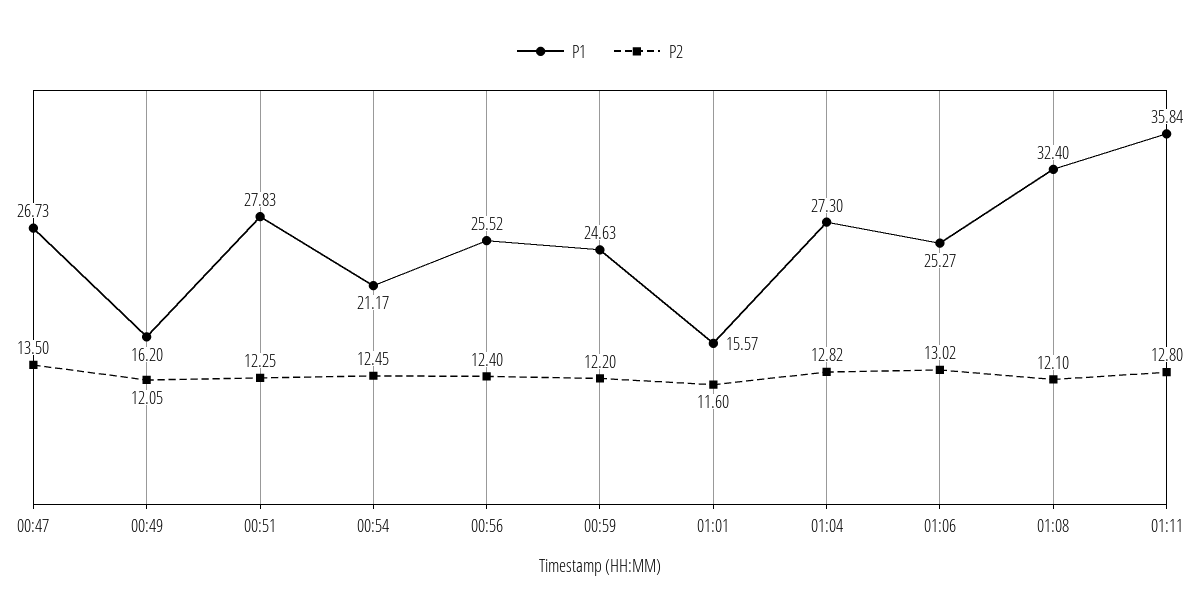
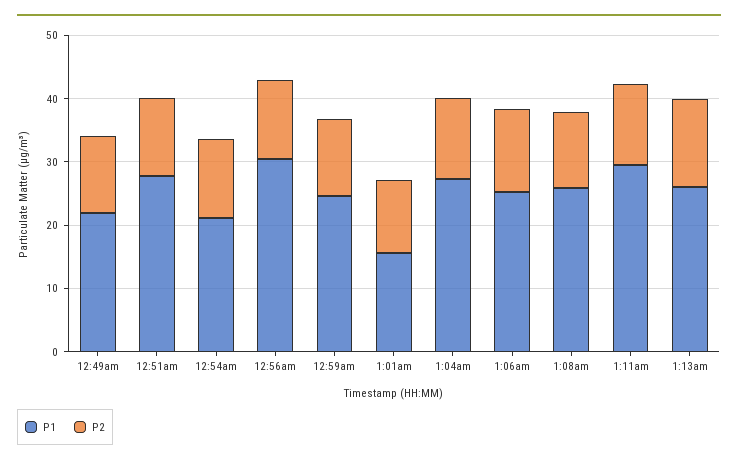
P1, 00:47: 26.73 -> none
P2, 00:47: 13.5 -> none
P1, 00:49: 16.2 -> 22
P1, 00:56: 25.52 -> 30
P1, 01:08: 32.4 -> 26
P1, 01:11: 35.84 -> 30
P1, 1:13am: none -> 26
P2, 1:13am: none -> 14

